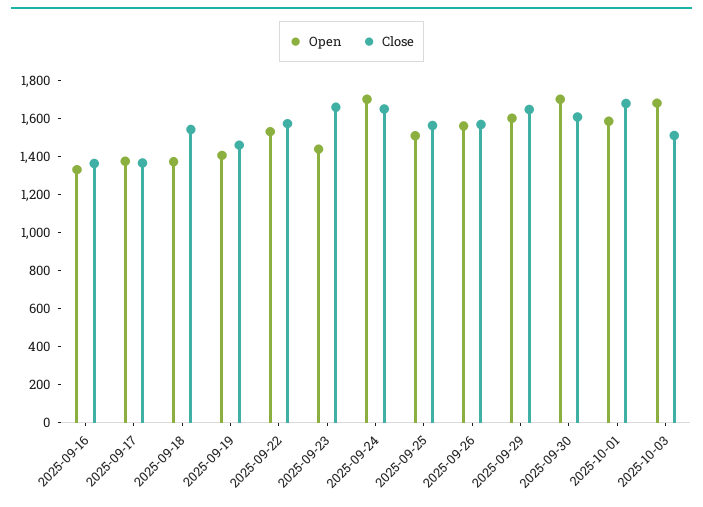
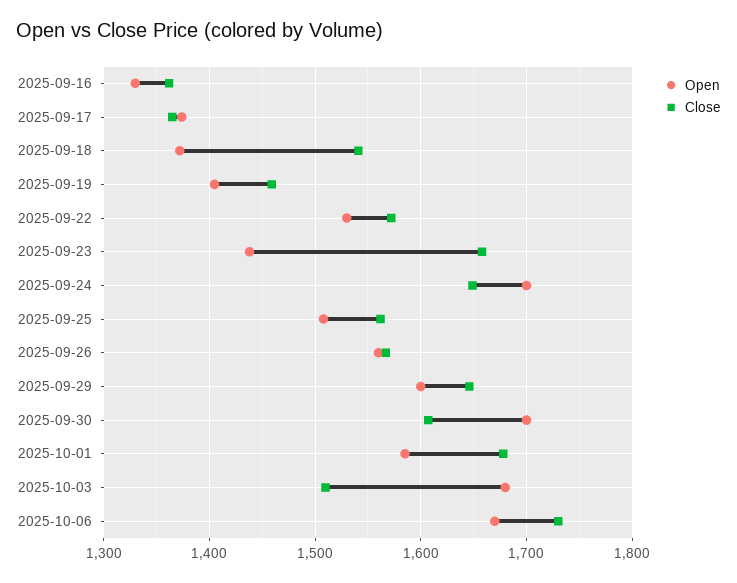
Open, 2025-10-06: none -> 1670
Close, 2025-10-06: none -> 1730

